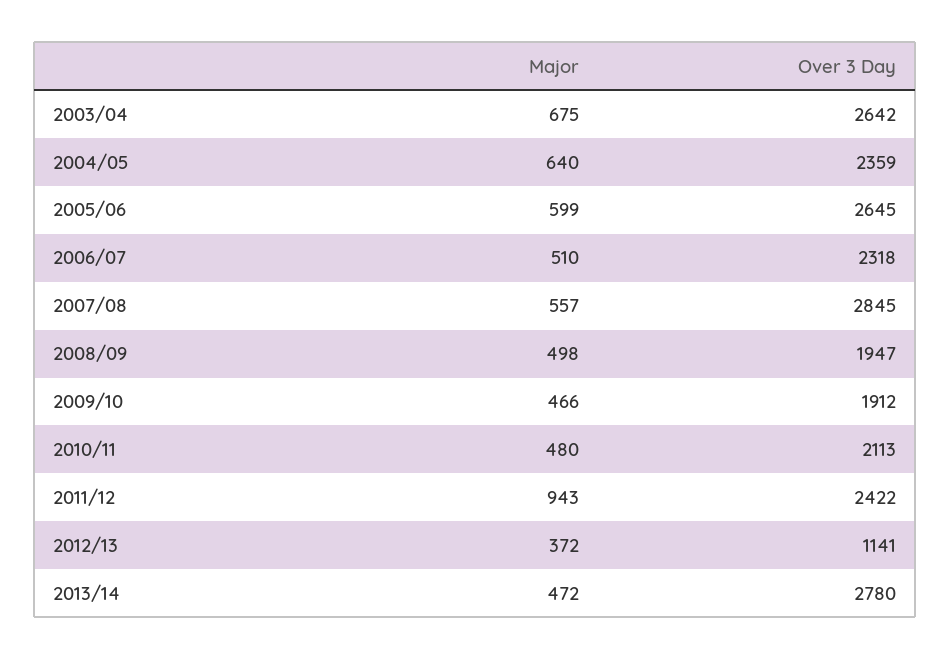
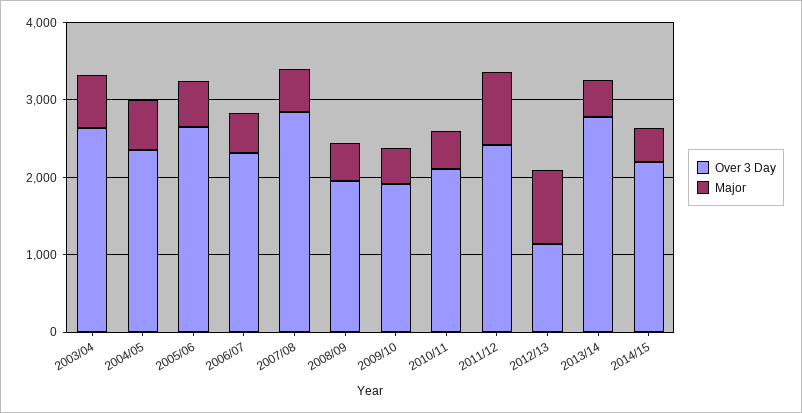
Major, 2012/13: 372 -> 1000
Over 3 Day, 2014/15: none -> 2200
Major, 2014/15: none -> 400

